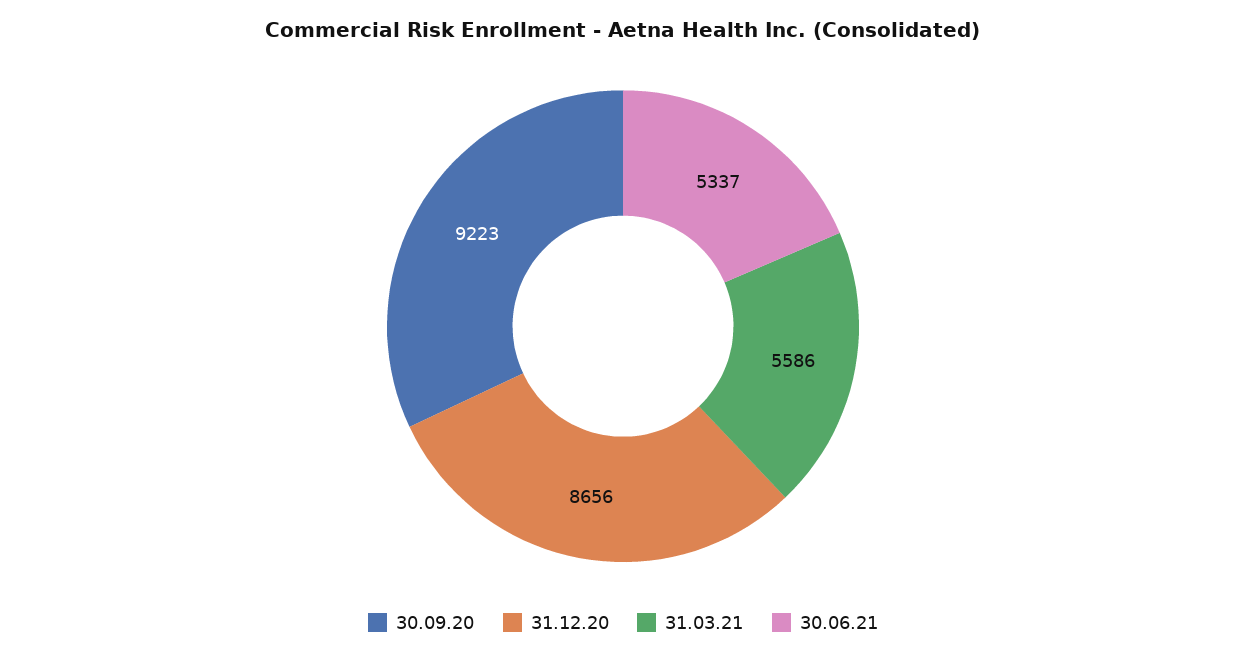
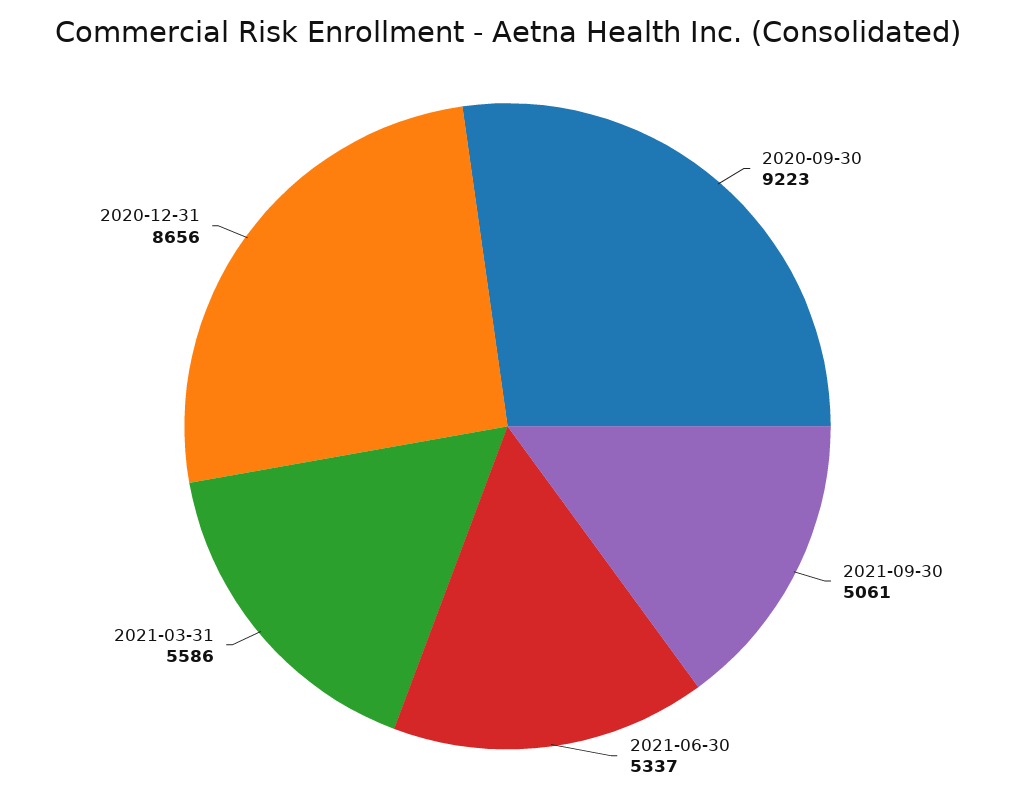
2021-09-30: none -> 5061

